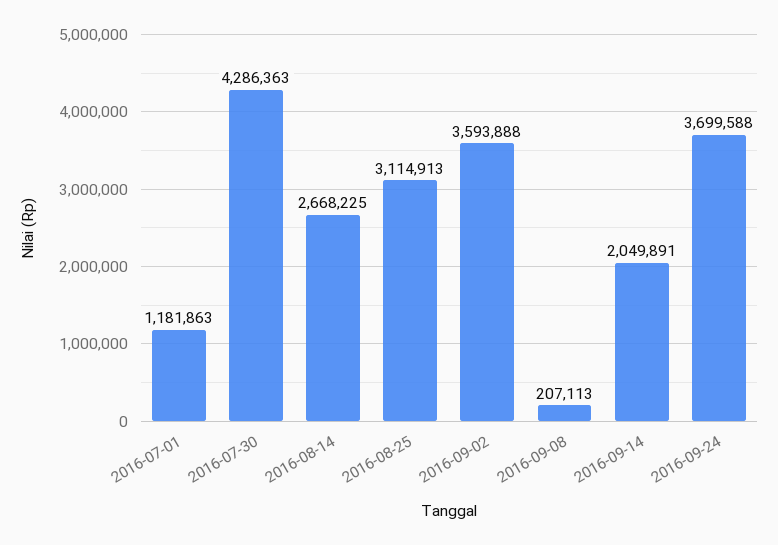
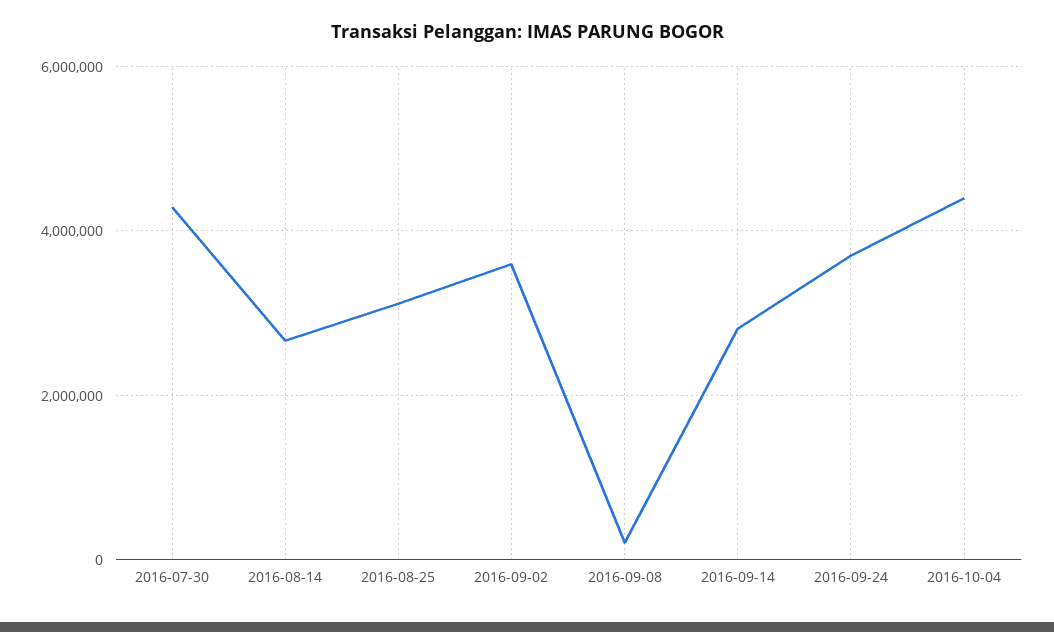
2016-07-01: 1181863 -> none
2016-09-14: 2049891 -> 2800000
2016-10-04: none -> 4400000

